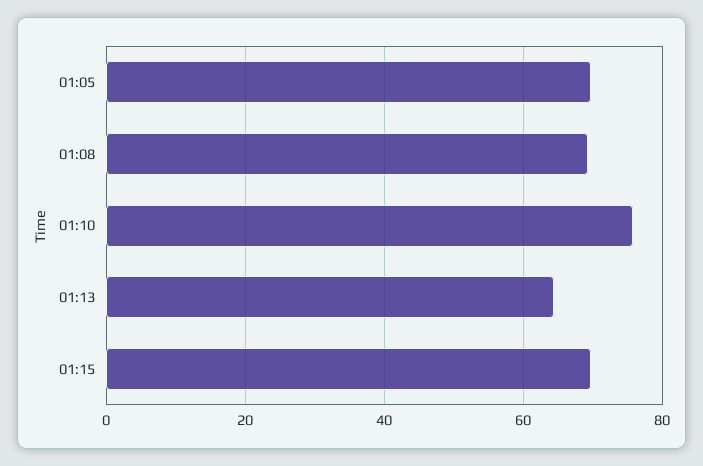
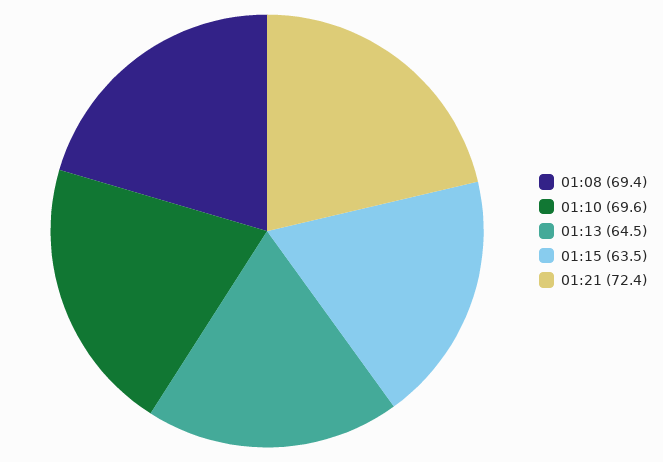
01:05: 70 -> none
01:10: 76 -> 69.6
01:15: 70 -> 63.5
01:21: none -> 72.4

